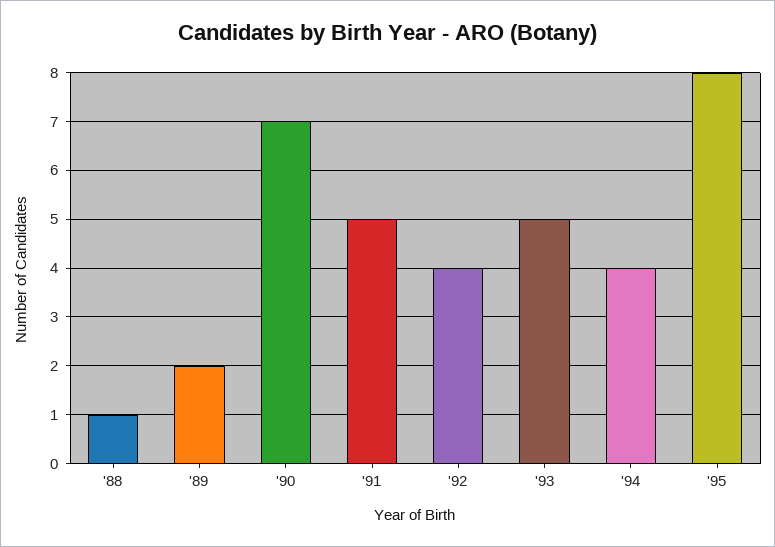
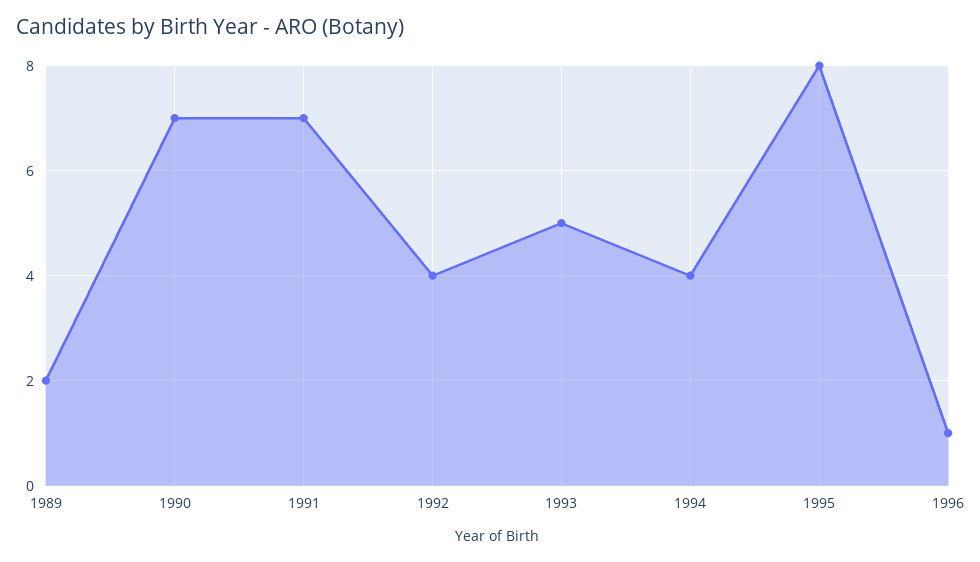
'88: 1 -> none
'91: 5 -> 7
1996: none -> 1

